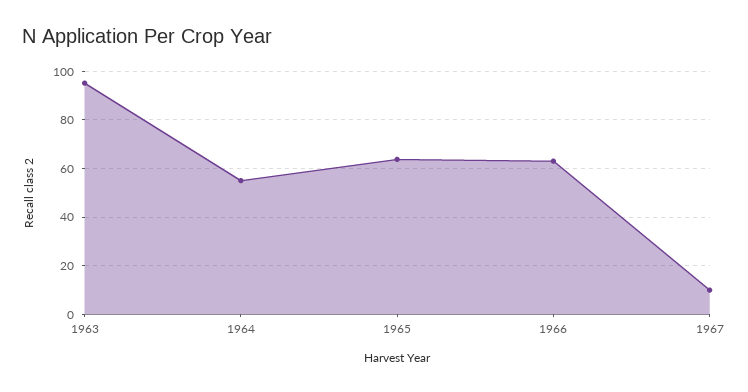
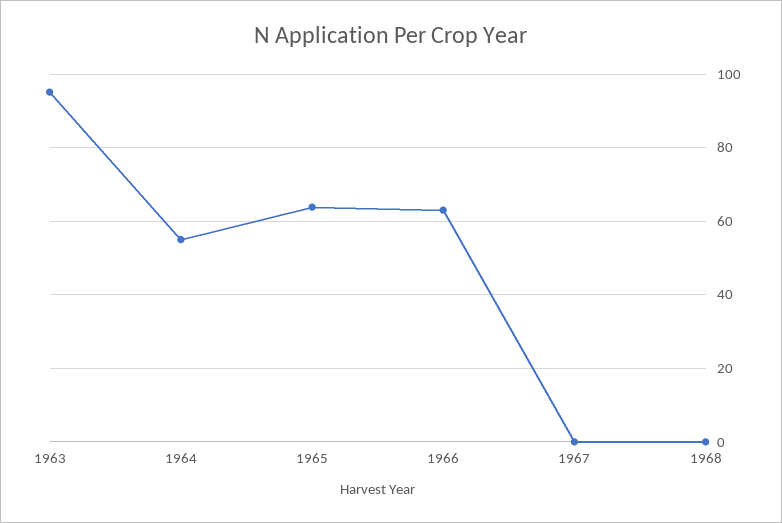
1967: 10 -> 0
1968: none -> 0

